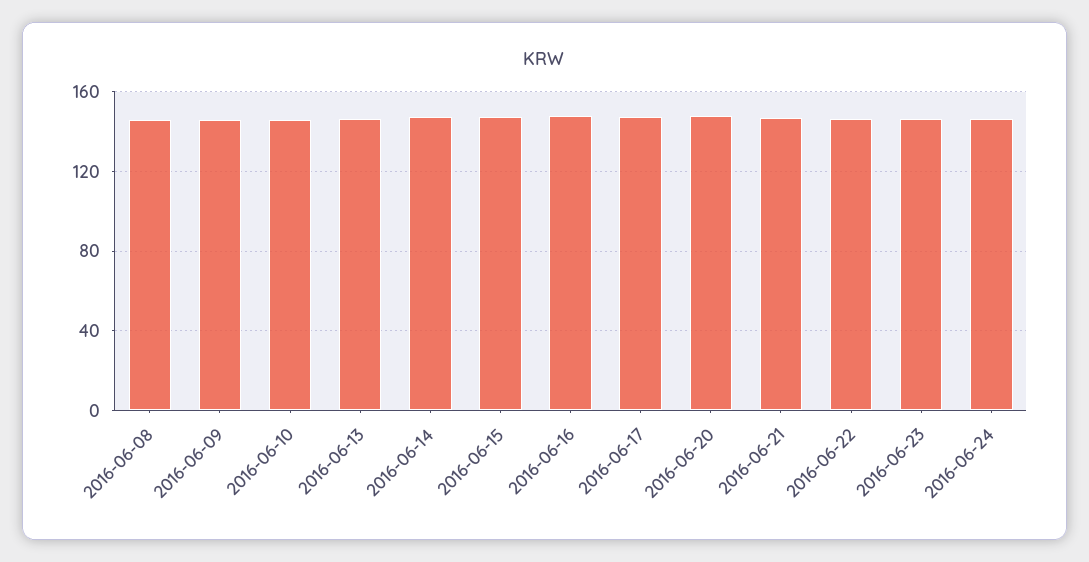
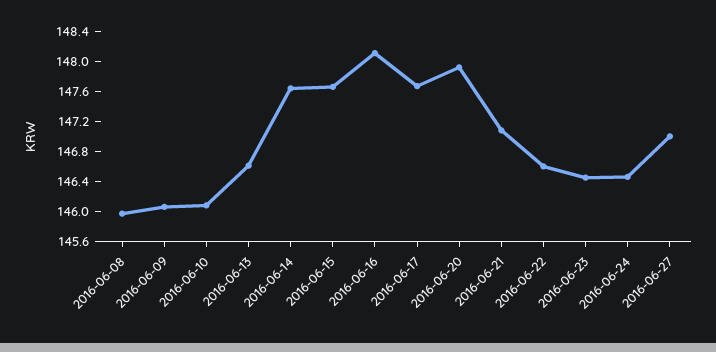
2016-06-27: none -> 147

